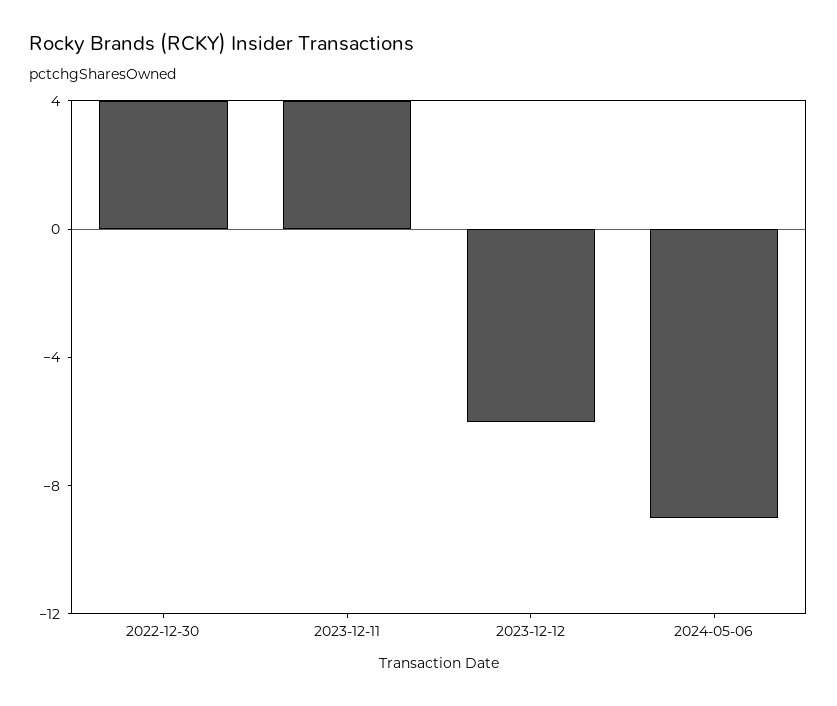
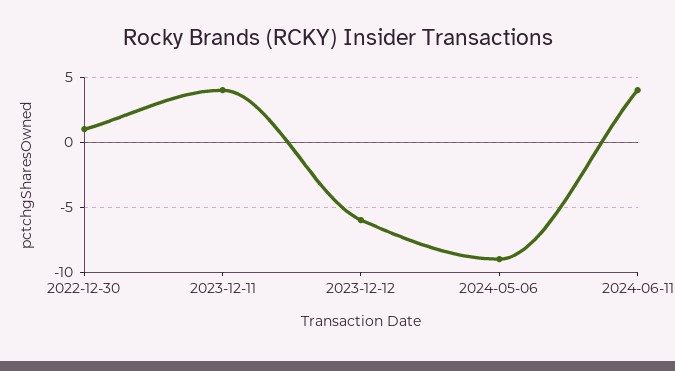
2022-12-30: 4 -> 1
2024-06-11: none -> 4

